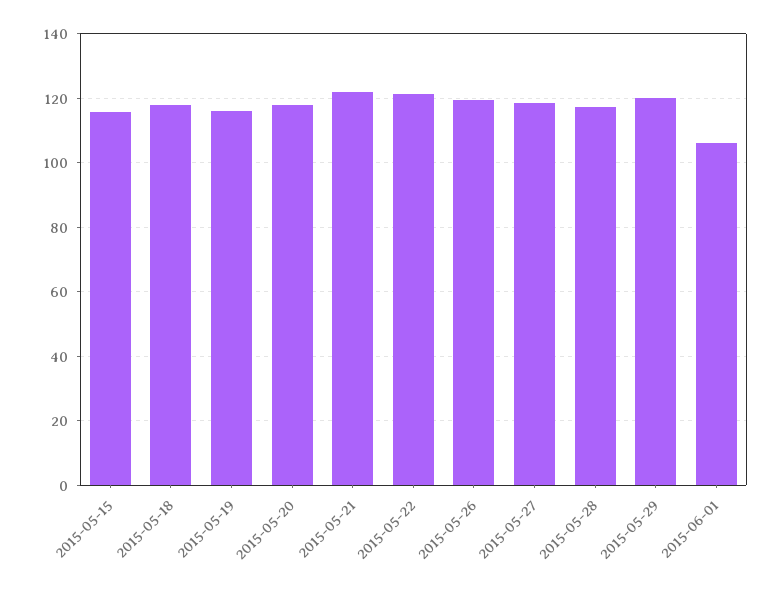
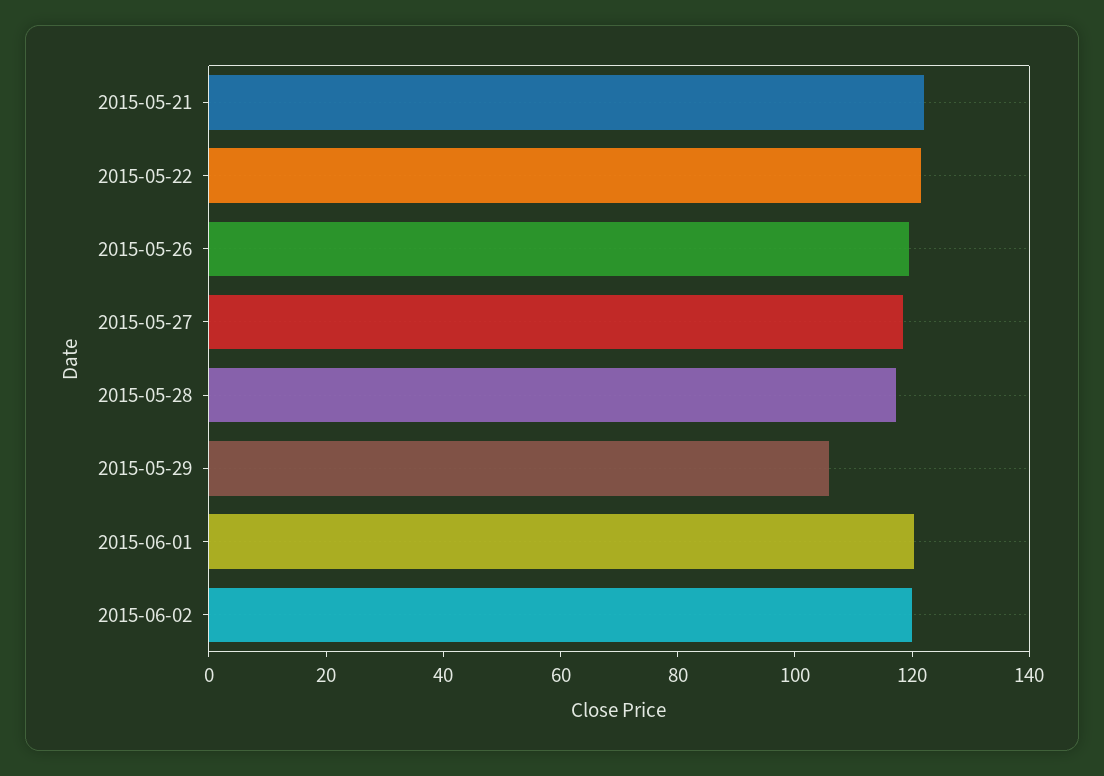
2015-05-15: 116 -> none
2015-05-18: 118 -> none
2015-05-19: 116 -> none
2015-05-20: 118 -> none
2015-05-29: 120 -> 105
2015-06-01: 106 -> 120
2015-06-02: none -> 120

